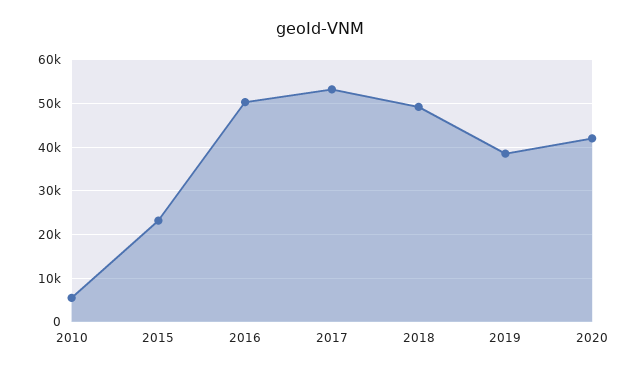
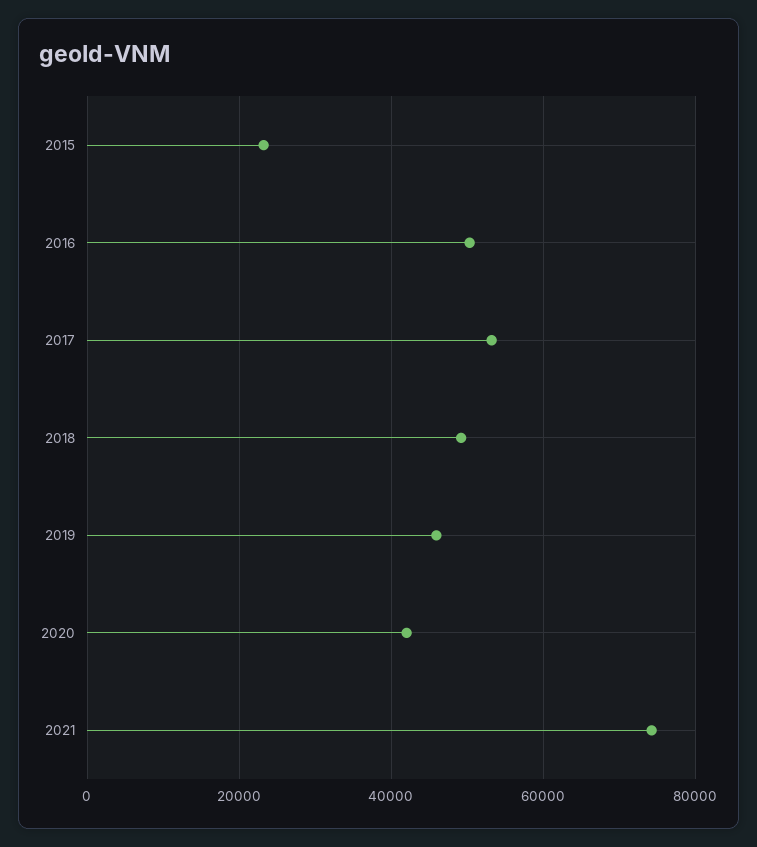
2010: 6000 -> none
2019: 38000 -> 46000
2021: none -> 74000

